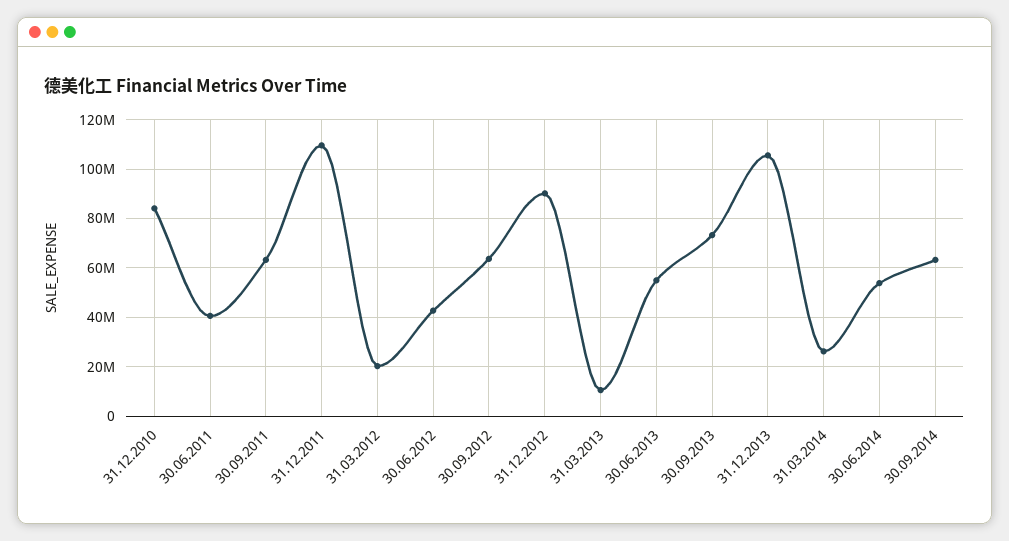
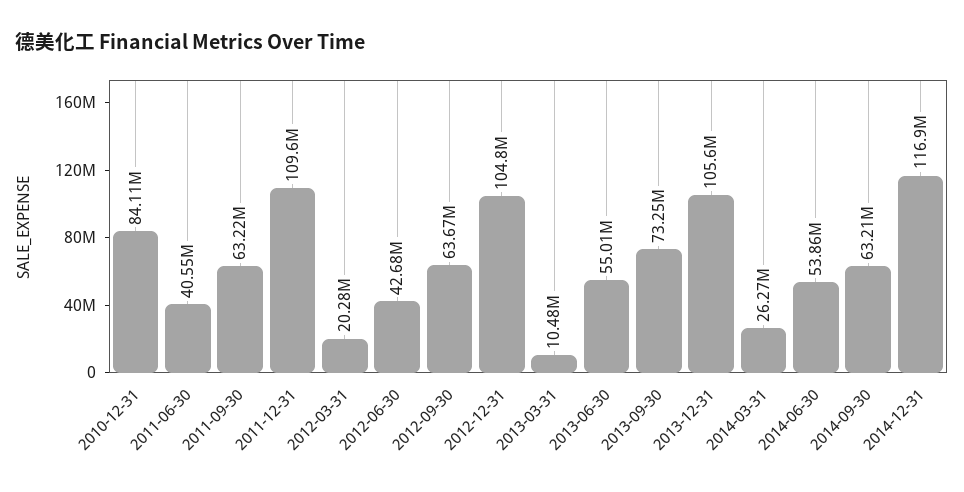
31.12.2012: 90000000 -> 104800000
2014-12-31: none -> 116900000

